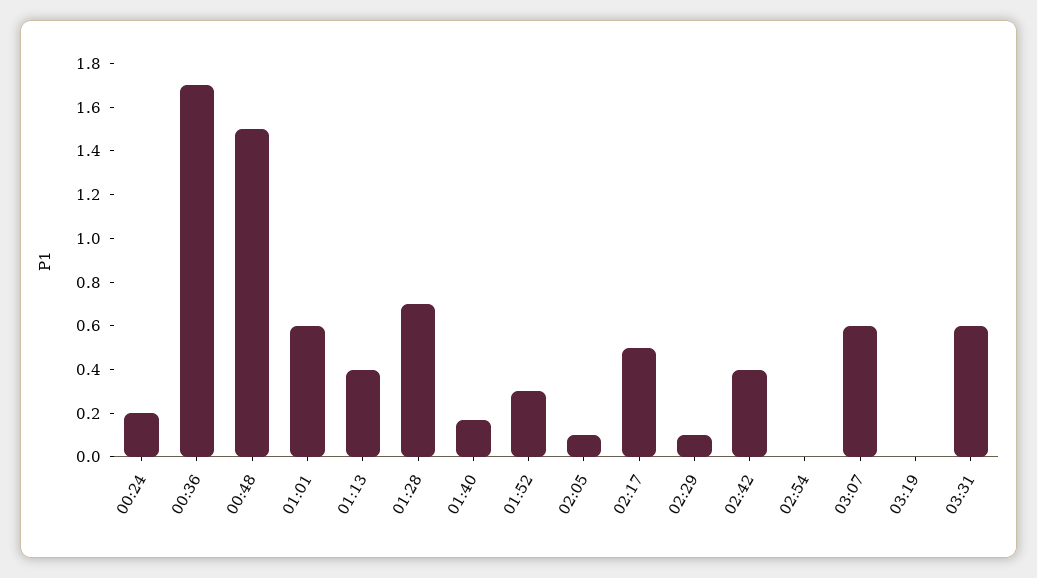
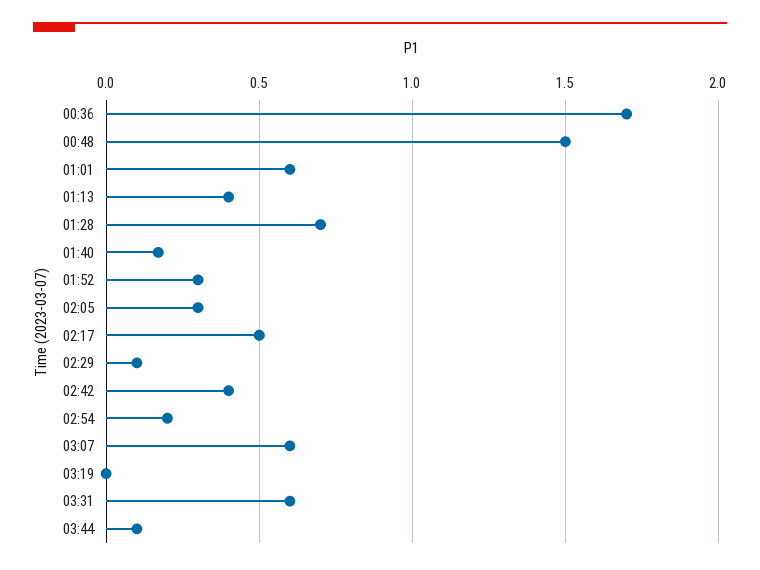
00:24: 0.2 -> none
02:05: 0.1 -> 0.3
02:54: 0 -> 0.2
03:44: none -> 0.1

